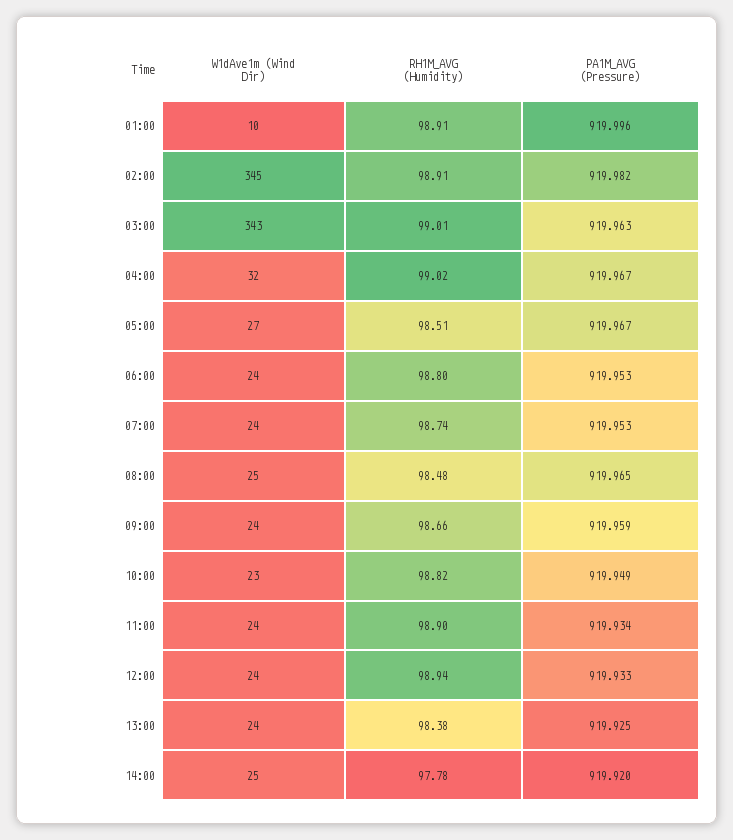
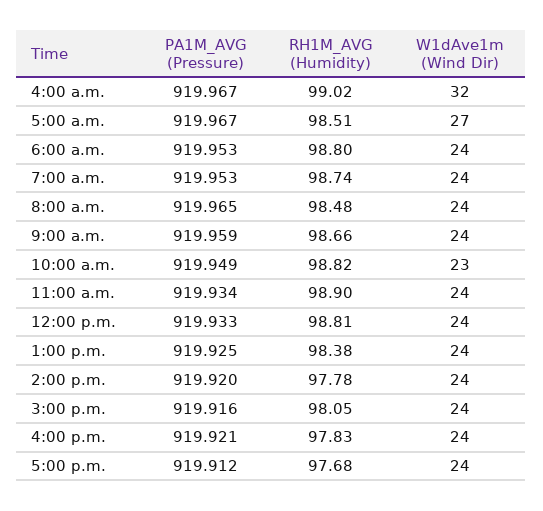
W1dAve1m (Wind Dir), 01:00: 10 -> none
RH1M_AVG (Humidity), 01:00: 98.91 -> none
PA1M_AVG (Pressure), 01:00: 919.996 -> none
W1dAve1m (Wind Dir), 02:00: 345 -> none
RH1M_AVG (Humidity), 02:00: 98.91 -> none
PA1M_AVG (Pressure), 02:00: 919.982 -> none
W1dAve1m (Wind Dir), 03:00: 343 -> none
RH1M_AVG (Humidity), 03:00: 99.01 -> none
PA1M_AVG (Pressure), 03:00: 919.963 -> none
W1dAve1m (Wind Dir), 08:00: 25 -> 24
RH1M_AVG (Humidity), 12:00: 98.94 -> 98.81
W1dAve1m (Wind Dir), 14:00: 25 -> 24
PA1M_AVG (Pressure), 3:00 p.m.: none -> 919.916
RH1M_AVG (Humidity), 3:00 p.m.: none -> 98.05
W1dAve1m (Wind Dir), 3:00 p.m.: none -> 24
PA1M_AVG (Pressure), 4:00 p.m.: none -> 919.921
RH1M_AVG (Humidity), 4:00 p.m.: none -> 97.83
W1dAve1m (Wind Dir), 4:00 p.m.: none -> 24
PA1M_AVG (Pressure), 5:00 p.m.: none -> 919.912
RH1M_AVG (Humidity), 5:00 p.m.: none -> 97.68
W1dAve1m (Wind Dir), 5:00 p.m.: none -> 24

